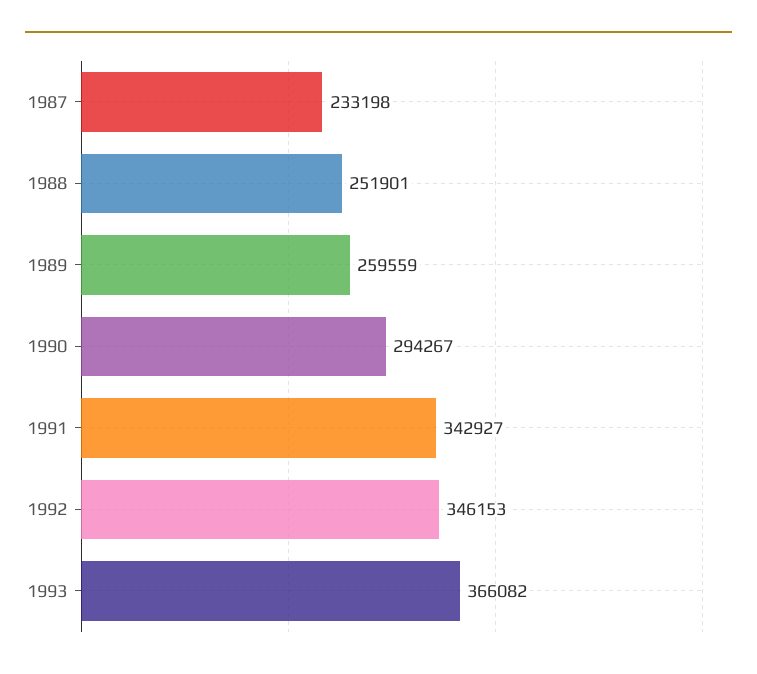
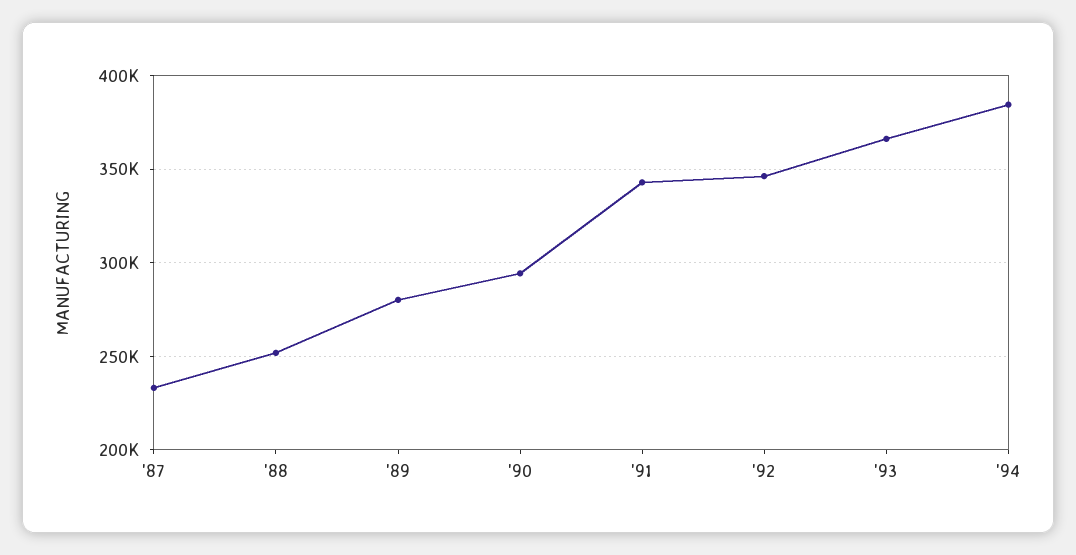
1989: 259559 -> 280000
'94: none -> 385000

